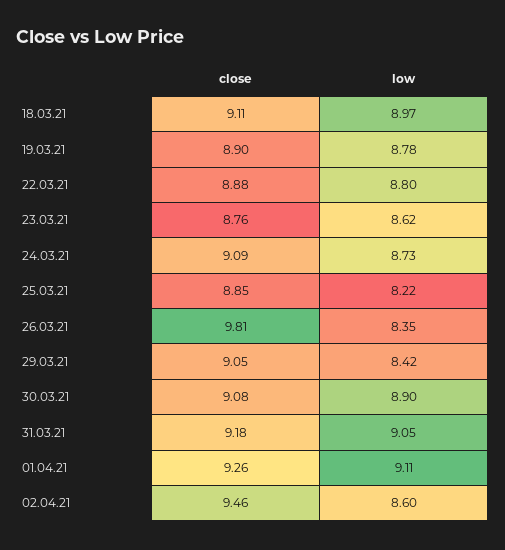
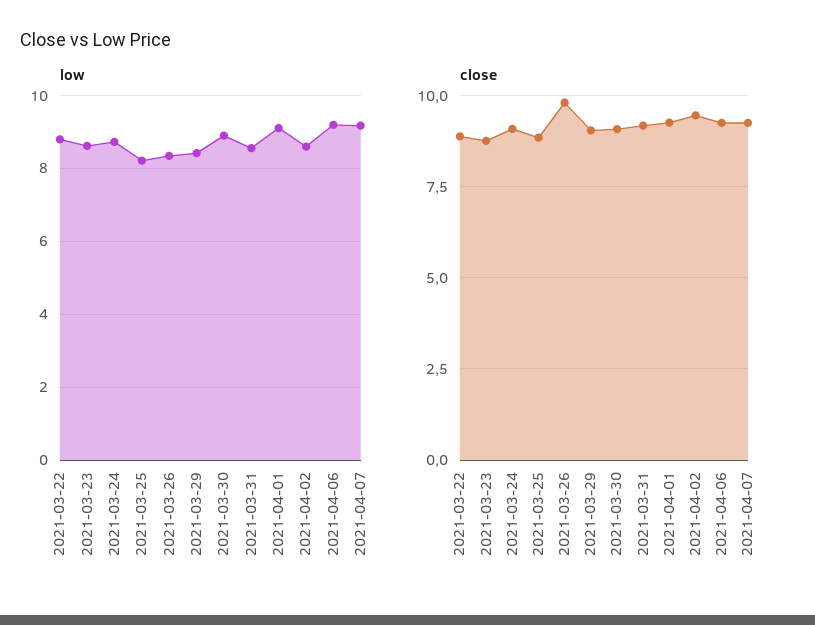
close, 18.03.21: 9.11 -> none
low, 18.03.21: 8.97 -> none
close, 19.03.21: 8.9 -> none
low, 19.03.21: 8.78 -> none
low, 31.03.21: 9.05 -> 8.6
low, 2021-04-06: none -> 9.2
low, 2021-04-07: none -> 9.2
close, 2021-04-06: none -> 9.25
close, 2021-04-07: none -> 9.25

